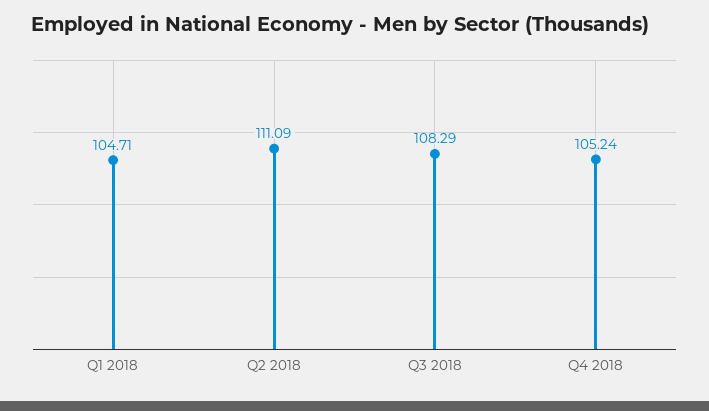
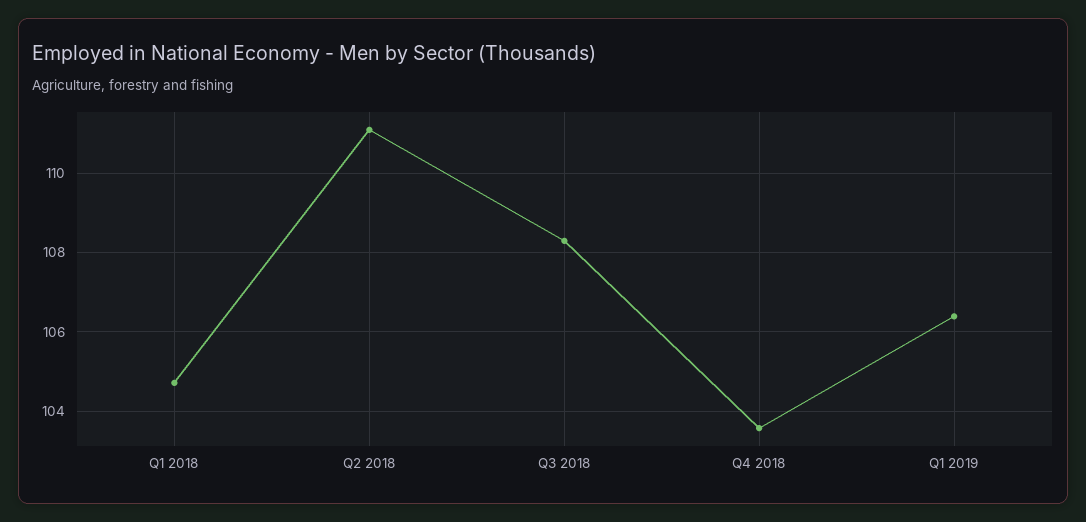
Q4 2018: 105.24 -> 103.6
Q1 2019: none -> 106.4

